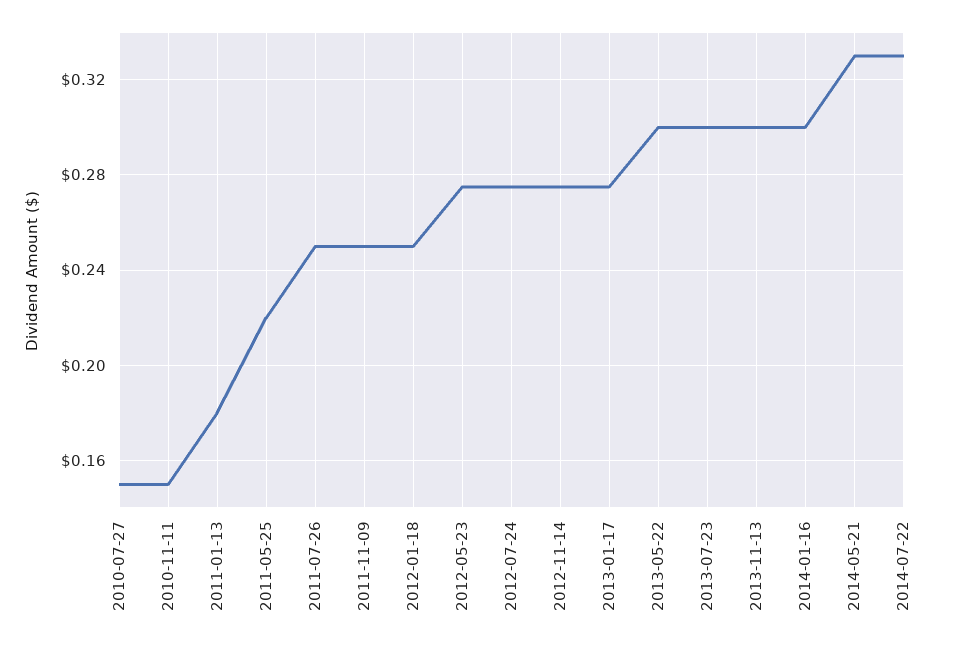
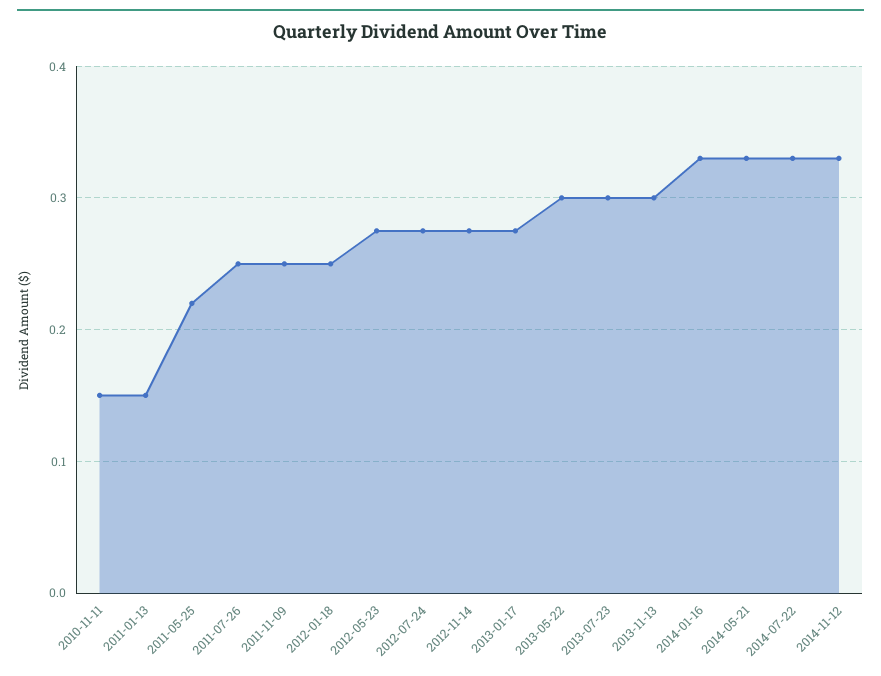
2010-07-27: 0.15 -> none
2011-01-13: 0.18 -> 0.15
2014-01-16: 0.3 -> 0.33
2014-11-12: none -> 0.33

